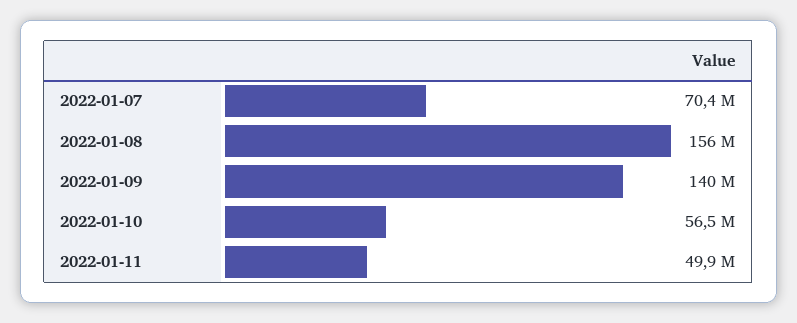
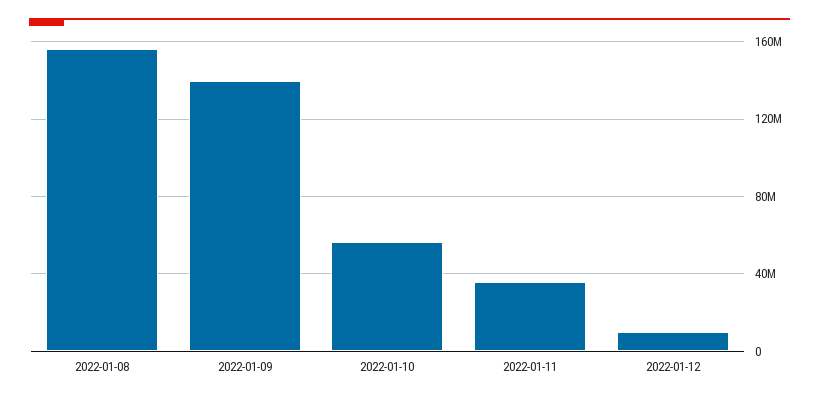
2022-01-07: 70400000 -> none
2022-01-11: 49900000 -> 35000000
2022-01-12: none -> 10000000

